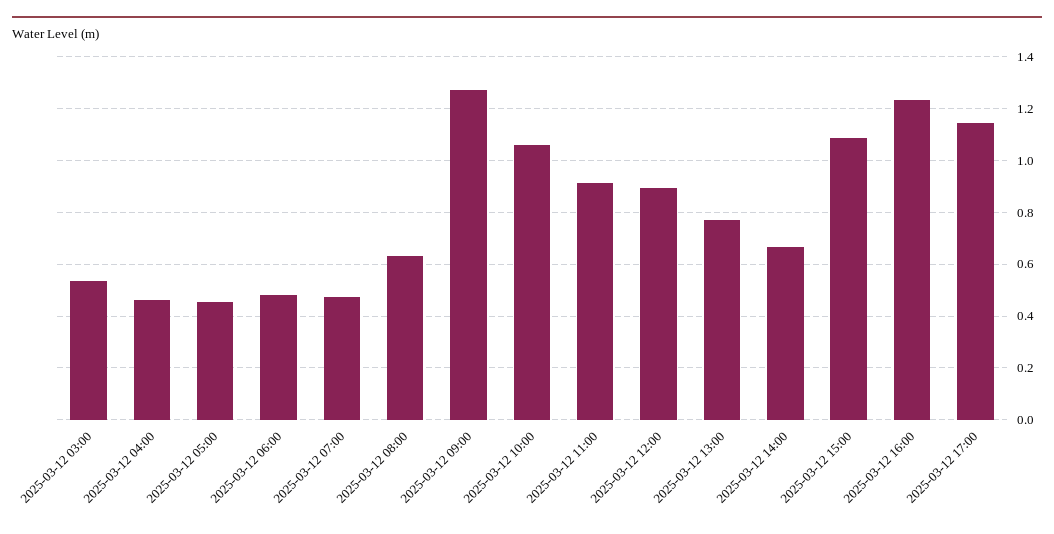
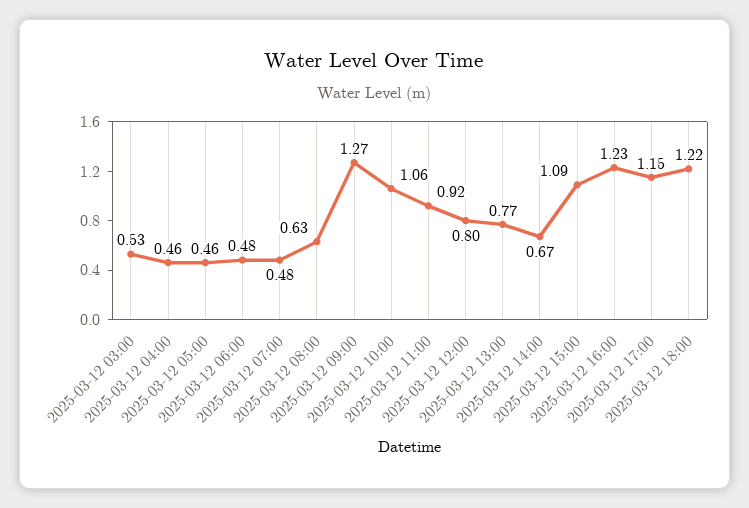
2025-03-12 12:00: 0.9 -> 0.8
2025-03-12 18:00: none -> 1.22

